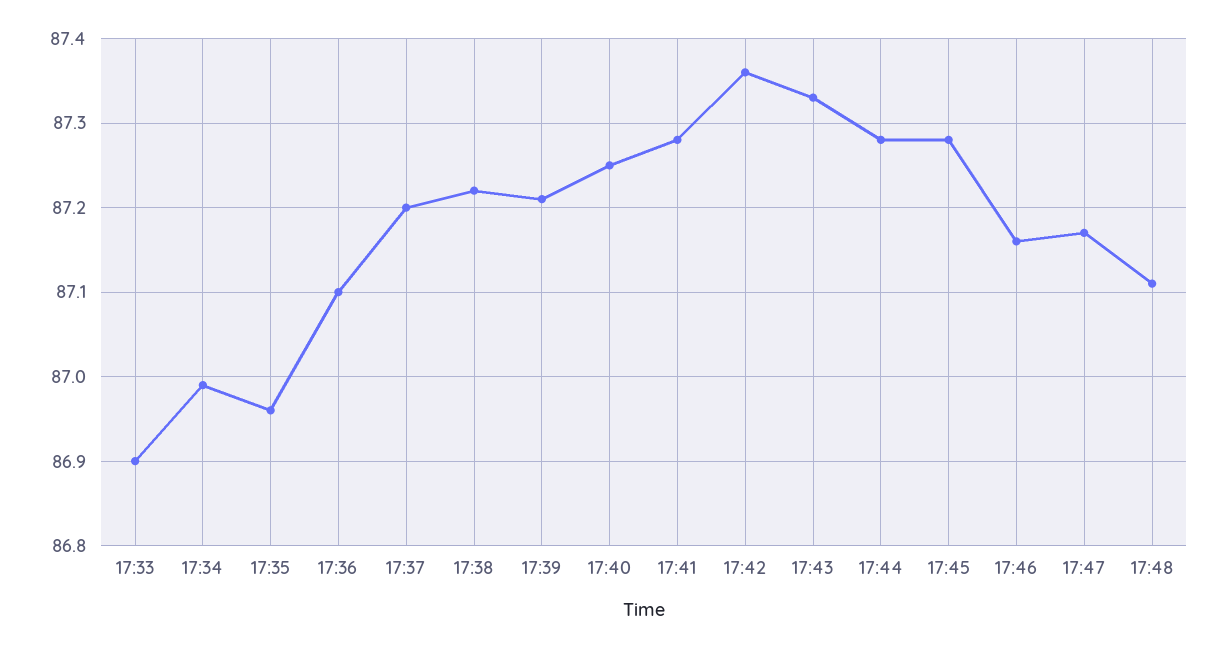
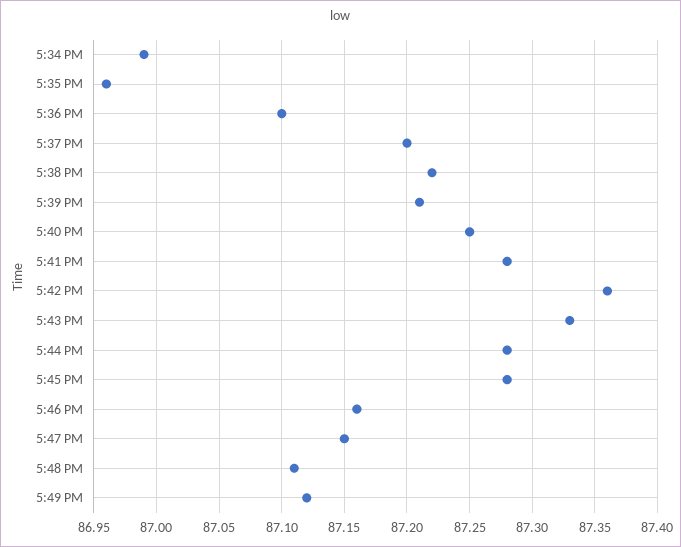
17:33: 86.9 -> none
17:47: 87.17 -> 87.15
5:49 PM: none -> 87.12

